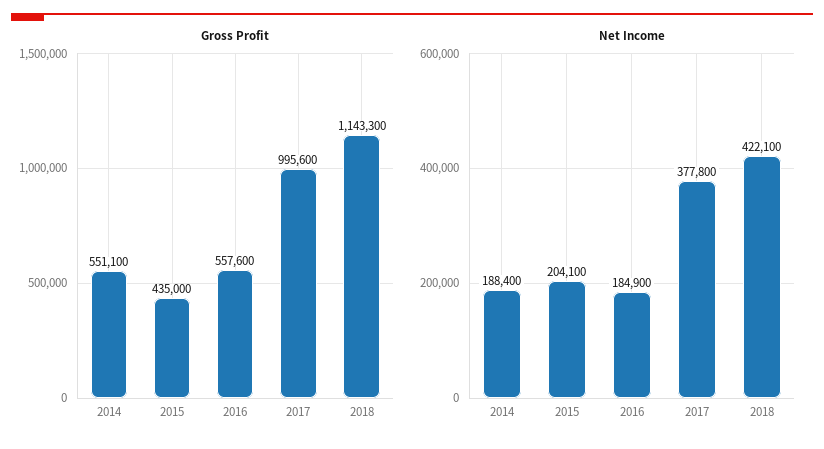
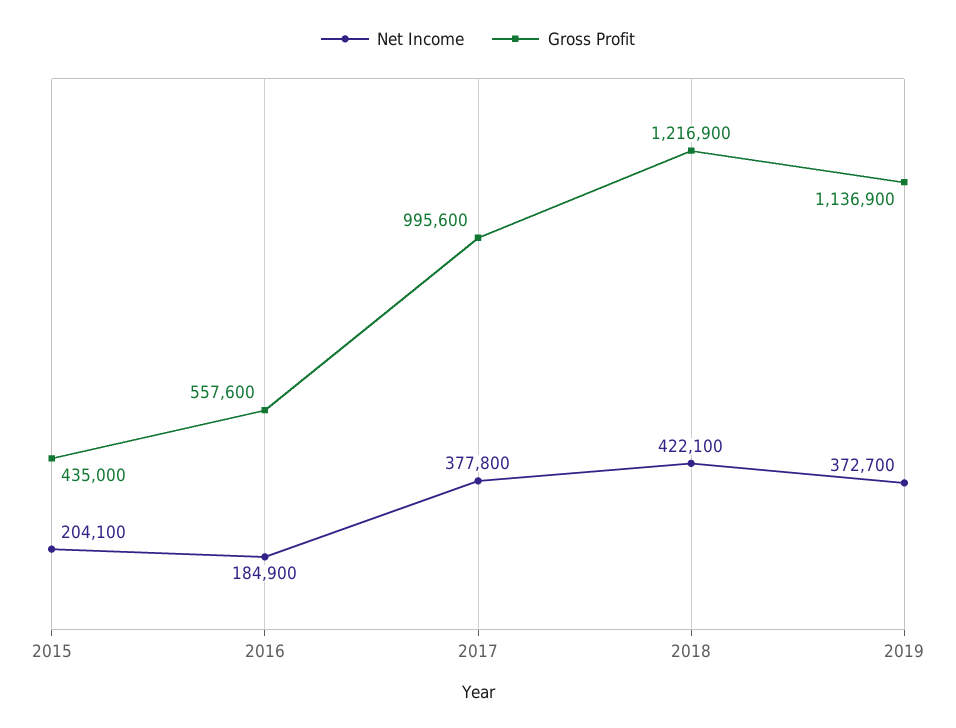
Gross Profit, 2014: 551100 -> none
Gross Profit, 2018: 1143300 -> 1216900
Net Income, 2014: 188400 -> none
Net Income, 2019: none -> 372700
Gross Profit, 2019: none -> 1136900

